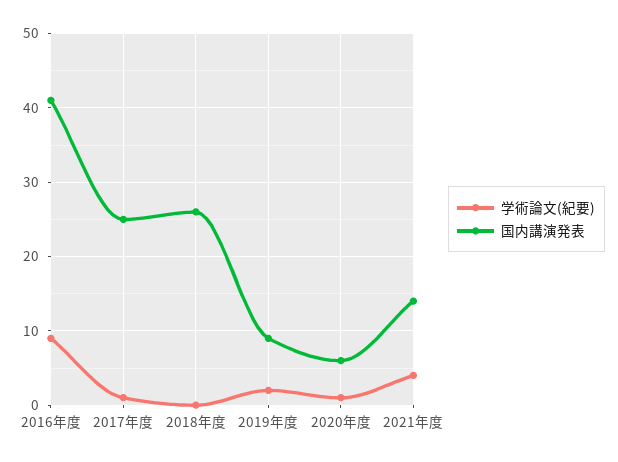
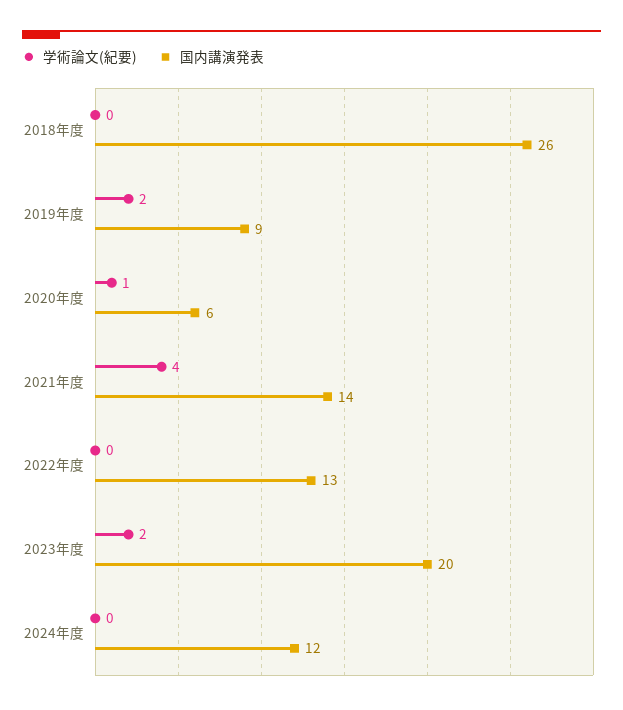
学術論文(紀要), 2016年度: 9 -> none
国内講演発表, 2016年度: 41 -> none
学術論文(紀要), 2017年度: 1 -> none
国内講演発表, 2017年度: 25 -> none
学術論文(紀要), 2022年度: none -> 0
国内講演発表, 2022年度: none -> 13
学術論文(紀要), 2023年度: none -> 2
国内講演発表, 2023年度: none -> 20
学術論文(紀要), 2024年度: none -> 0
国内講演発表, 2024年度: none -> 12

